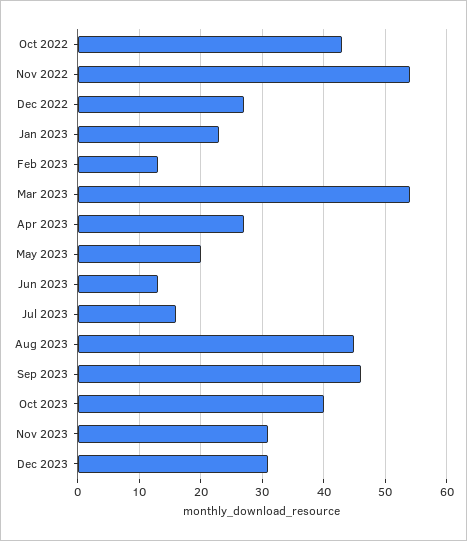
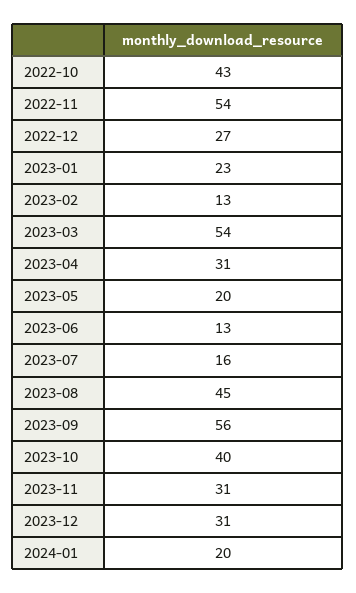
Apr 2023: 27 -> 31
Sep 2023: 46 -> 56
2024-01: none -> 20

